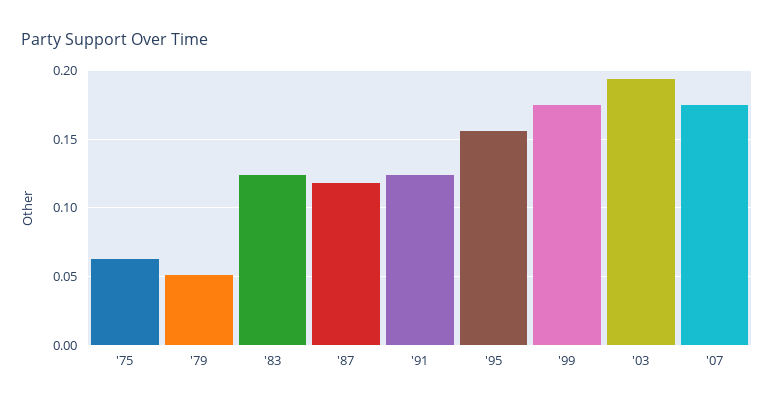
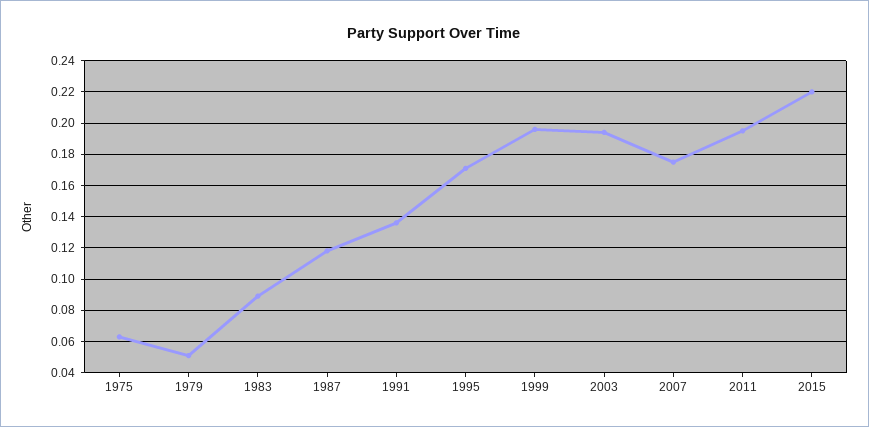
'83: 0.125 -> 0.09
'91: 0.125 -> 0.135
'95: 0.155 -> 0.17
'99: 0.175 -> 0.195
2011: none -> 0.195
2015: none -> 0.22

